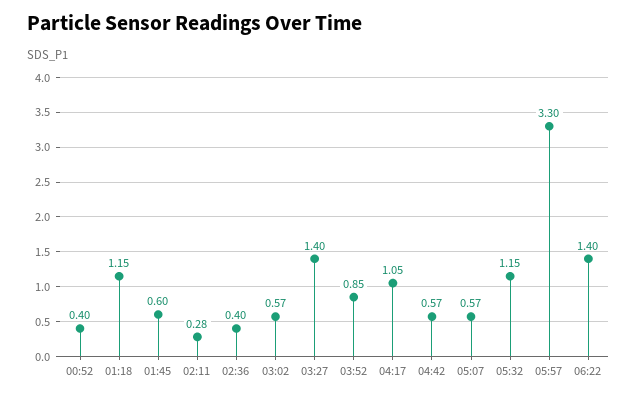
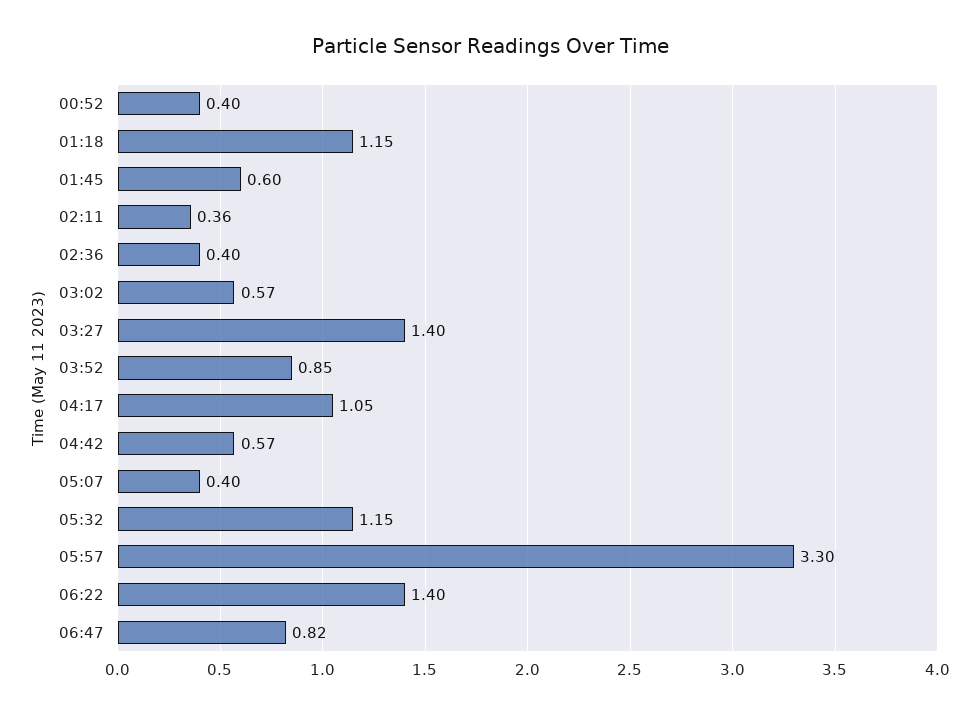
02:11: 0.28 -> 0.36
05:07: 0.57 -> 0.4
06:47: none -> 0.82

